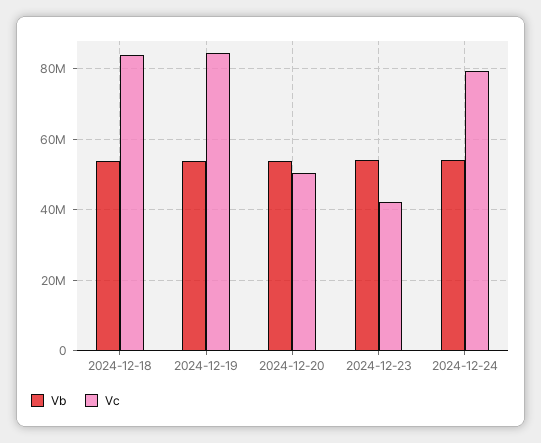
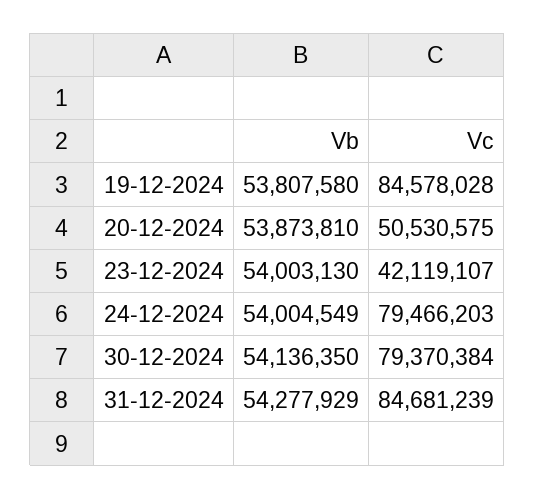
Vb, 2024-12-18: 54000000 -> none
Vc, 2024-12-18: 84000000 -> none
Vb, 30-12-2024: none -> 54136350
Vc, 30-12-2024: none -> 79370384
Vb, 31-12-2024: none -> 54277929
Vc, 31-12-2024: none -> 84681239

